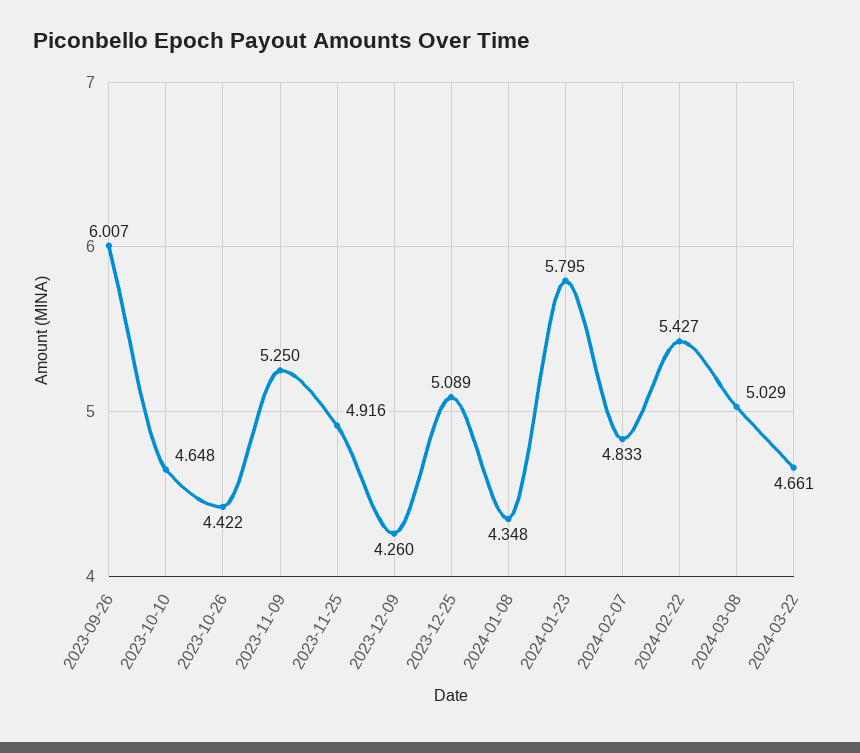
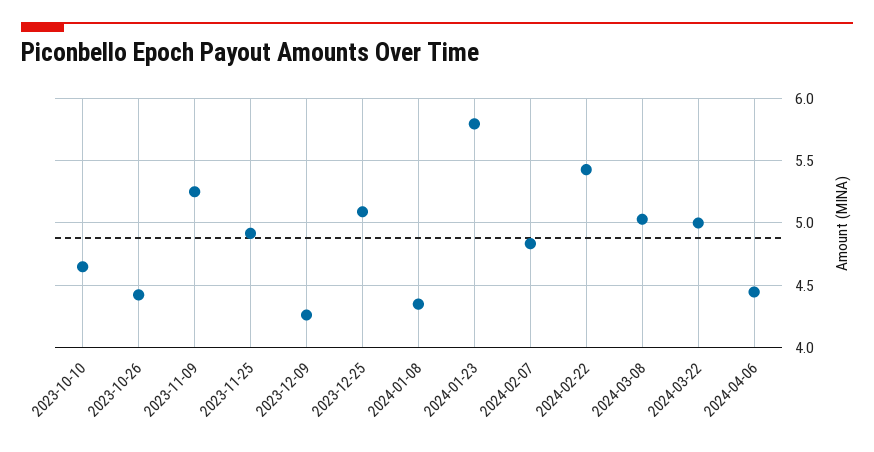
2023-09-26: 6.007 -> none
2024-03-22: 4.661 -> 5
2024-04-06: none -> 4.45

